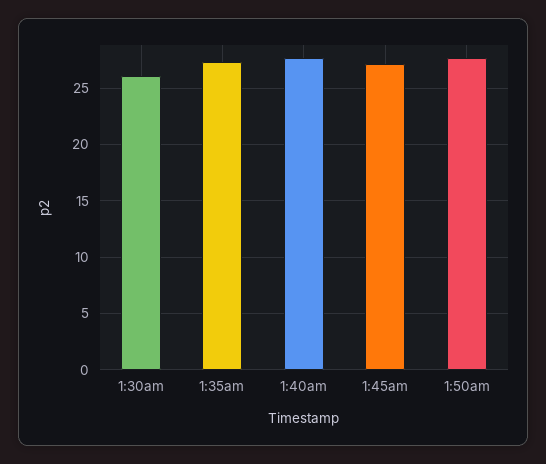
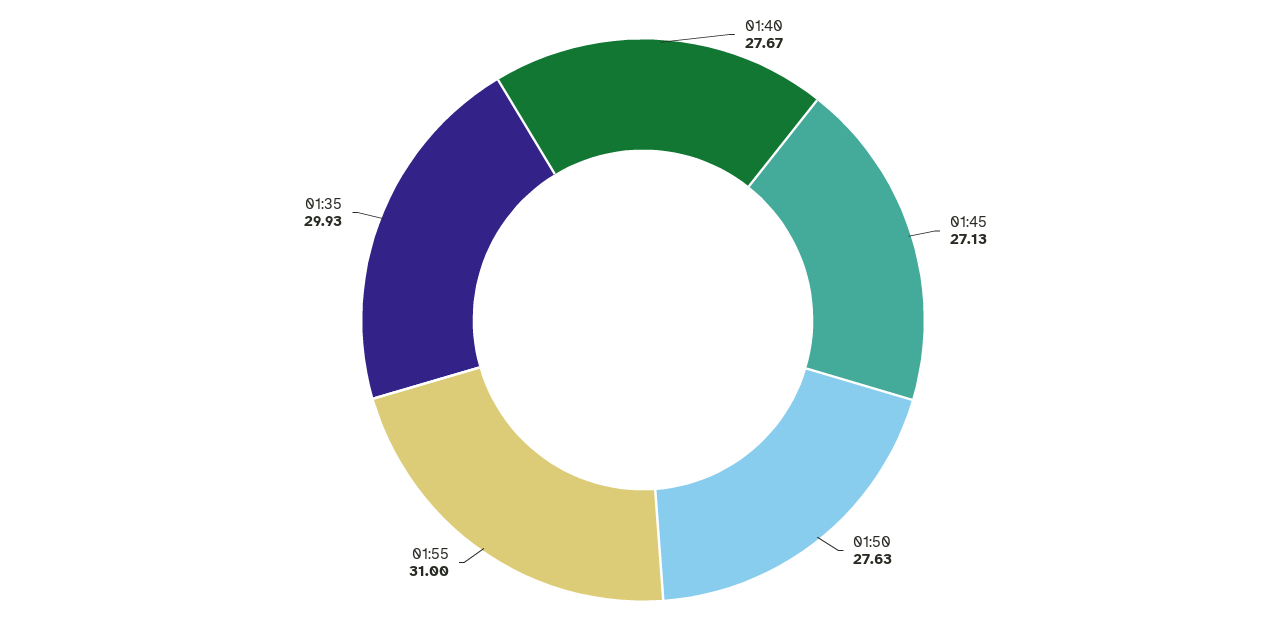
1:30am: 26 -> none
1:35am: 27 -> 29.93
01:55: none -> 31

